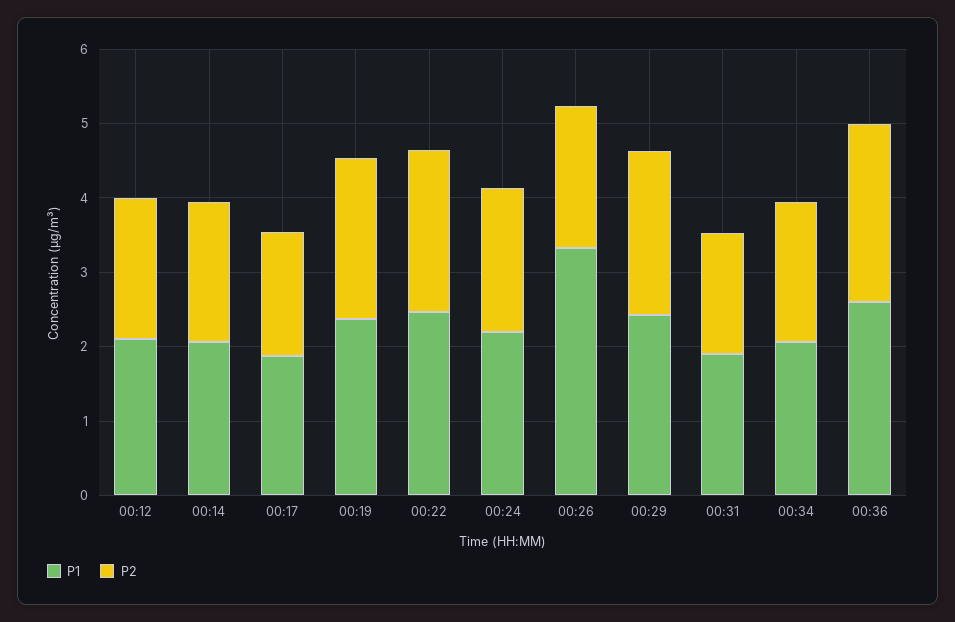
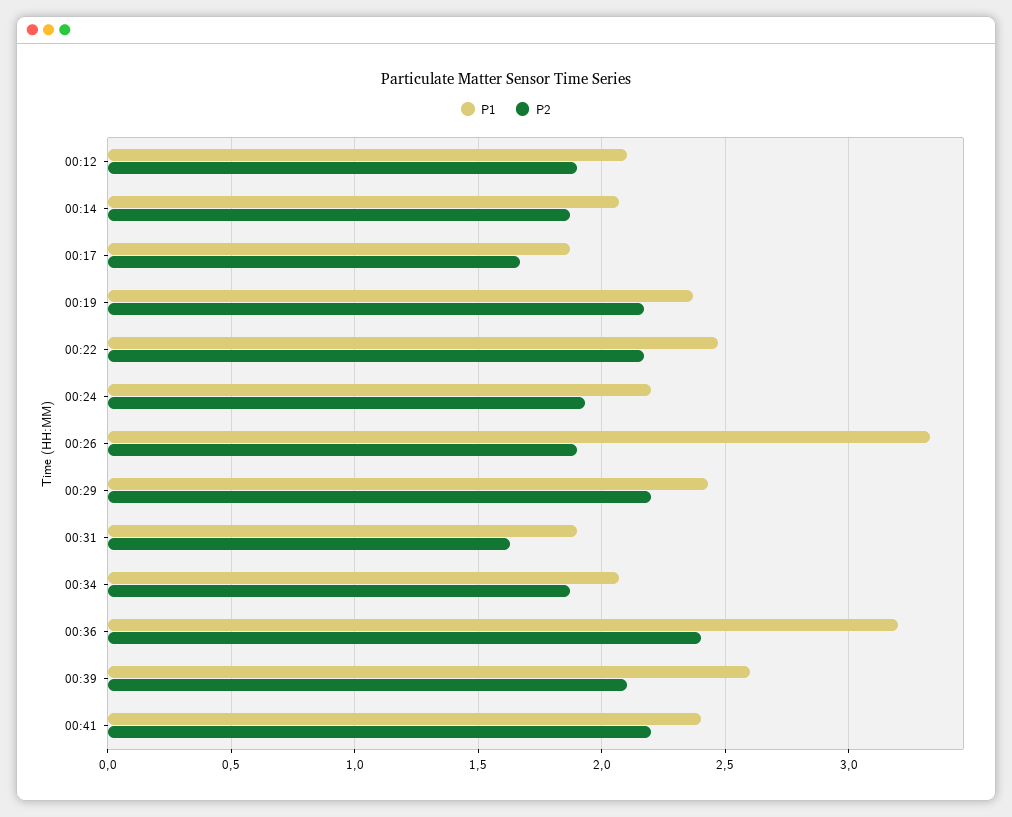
P1, 00:36: 2.6 -> 3.2
P1, 00:39: none -> 2.6
P2, 00:39: none -> 2.1
P1, 00:41: none -> 2.4
P2, 00:41: none -> 2.2

